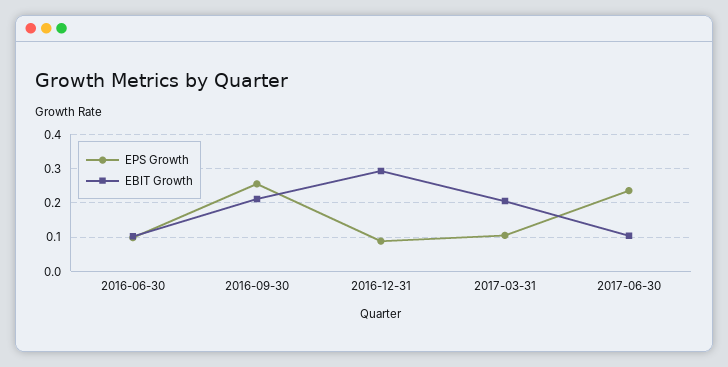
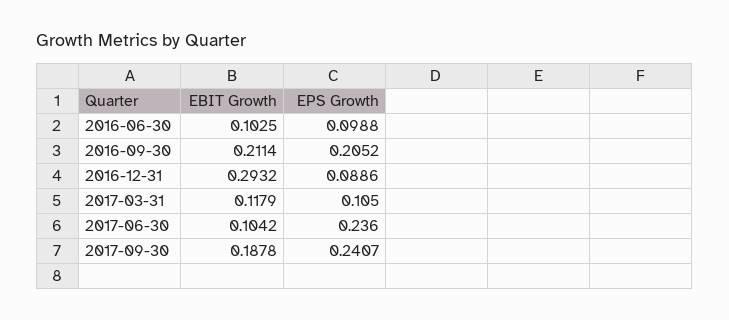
EPS Growth, 2016-09-30: 0.26 -> 0.2052
EBIT Growth, 2017-03-31: 0.2 -> 0.1179
EBIT Growth, 2017-09-30: none -> 0.1878
EPS Growth, 2017-09-30: none -> 0.2407

